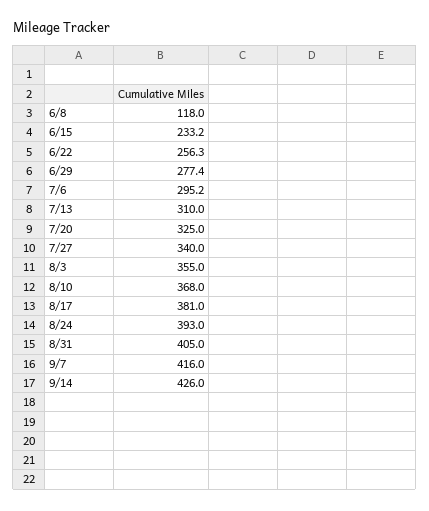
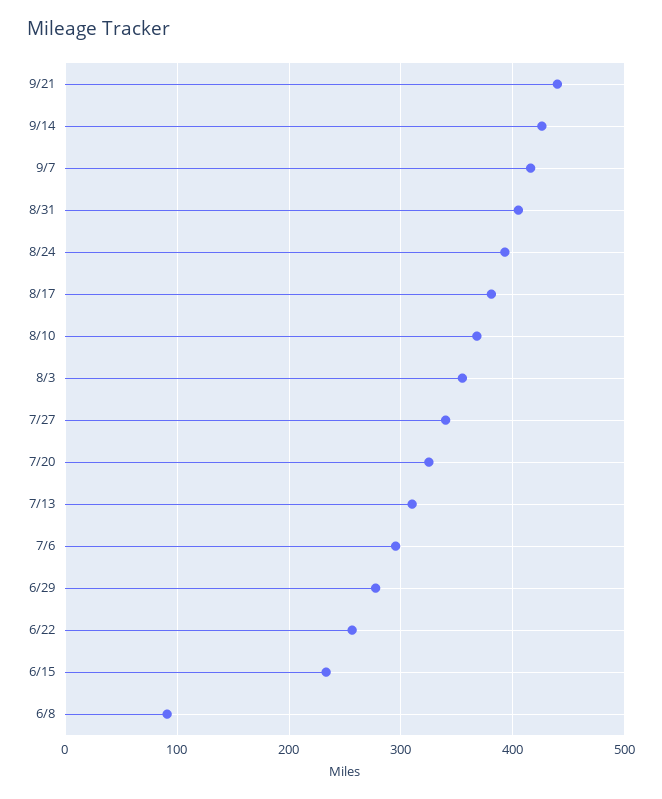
6/8: 118 -> 90
9/21: none -> 440

